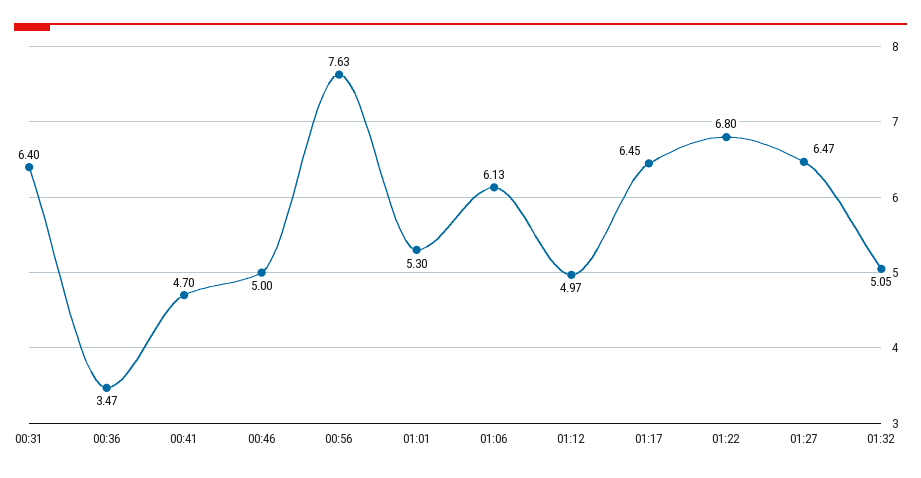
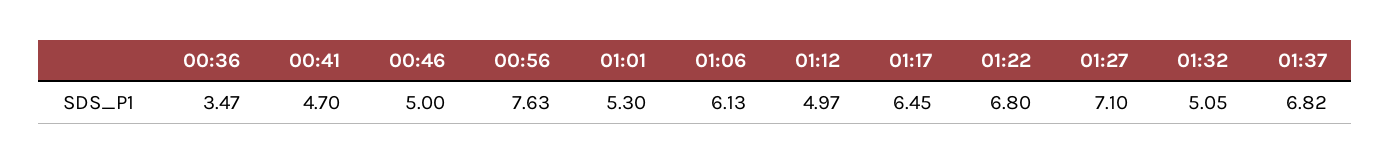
00:31: 6.4 -> none
01:27: 6.47 -> 7.1
01:37: none -> 6.82

